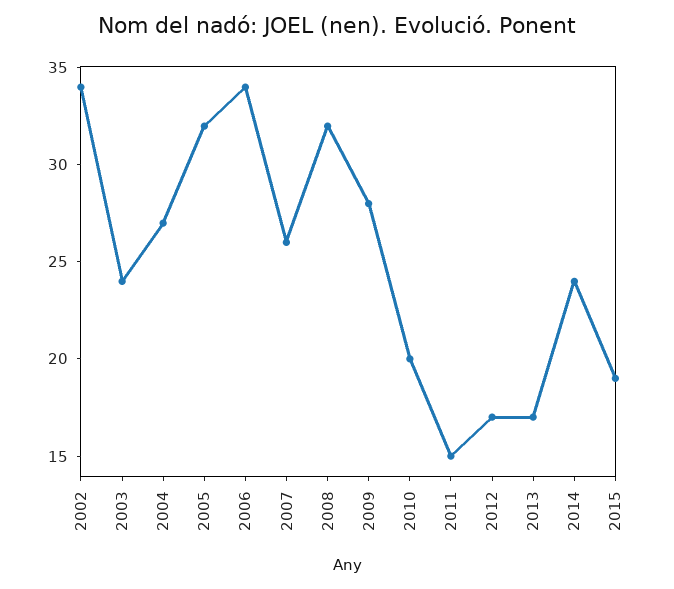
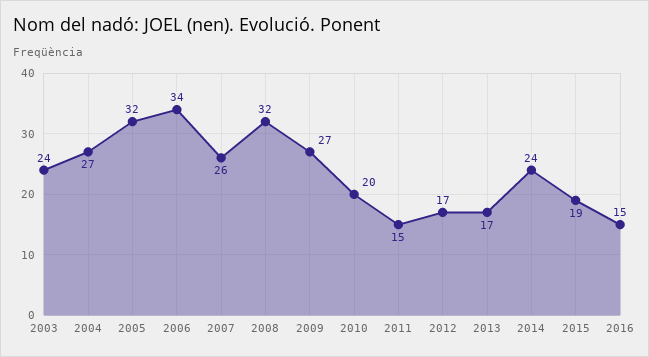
2002: 34 -> none
2009: 28 -> 27
2016: none -> 15

